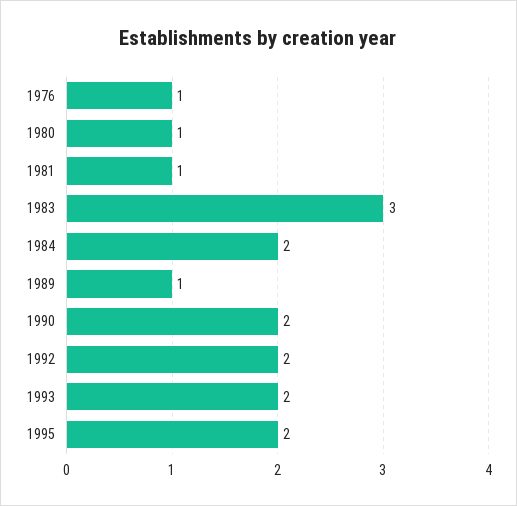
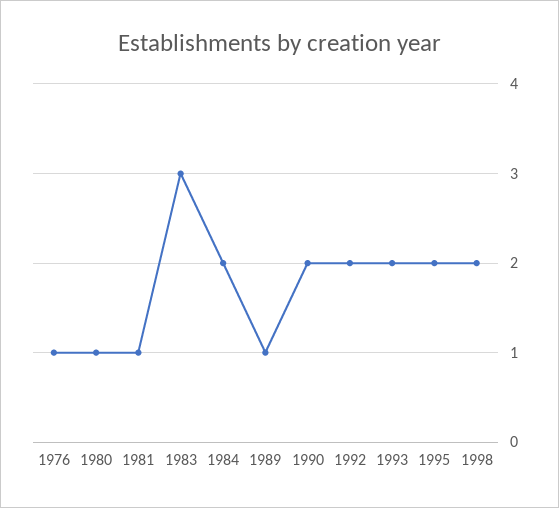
1998: none -> 2

